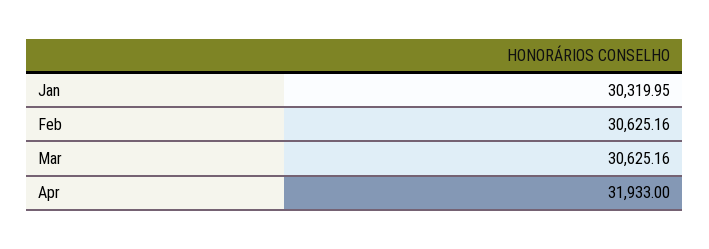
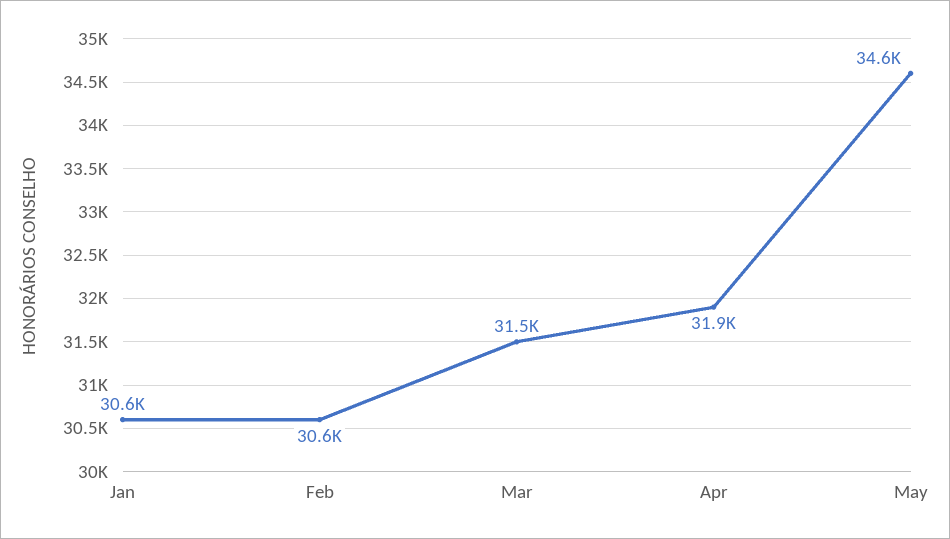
Jan: 30319.95 -> 30600
Mar: 30625.16 -> 31500
May: none -> 34600

